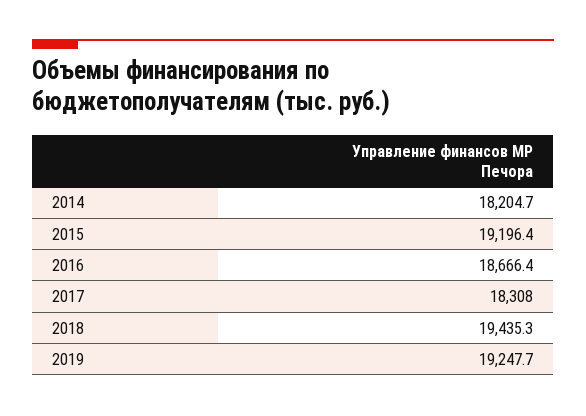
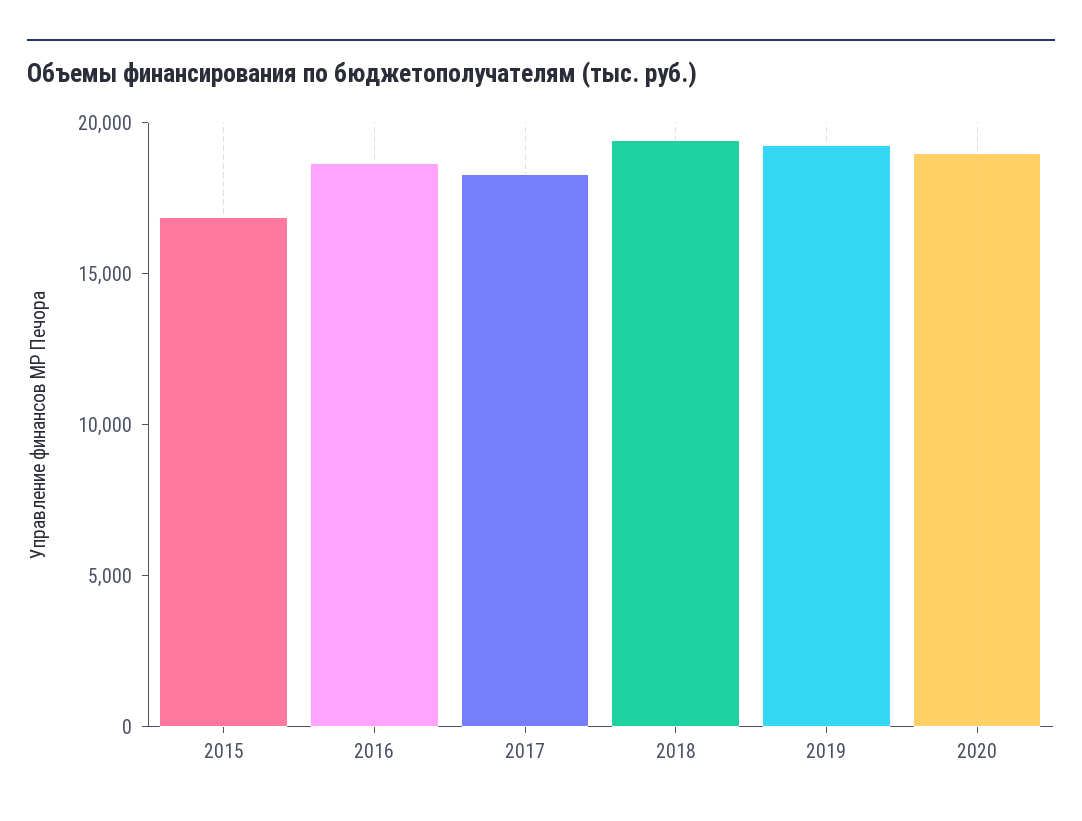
2014: 18204.7 -> none
2015: 19196.4 -> 17000
2020: none -> 19000

